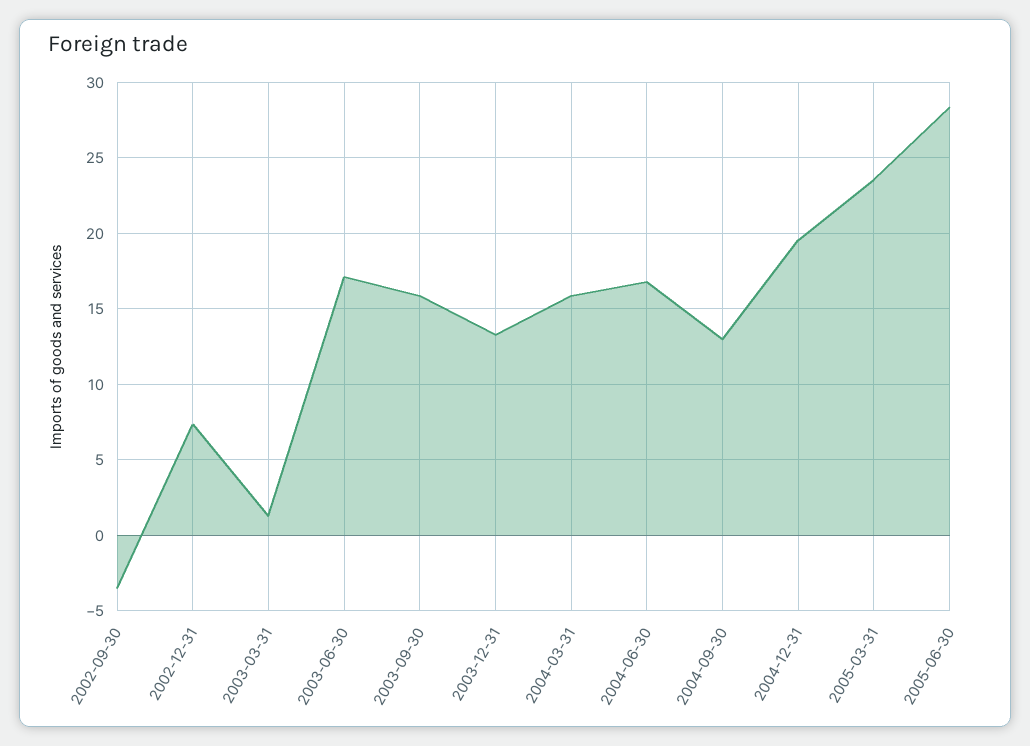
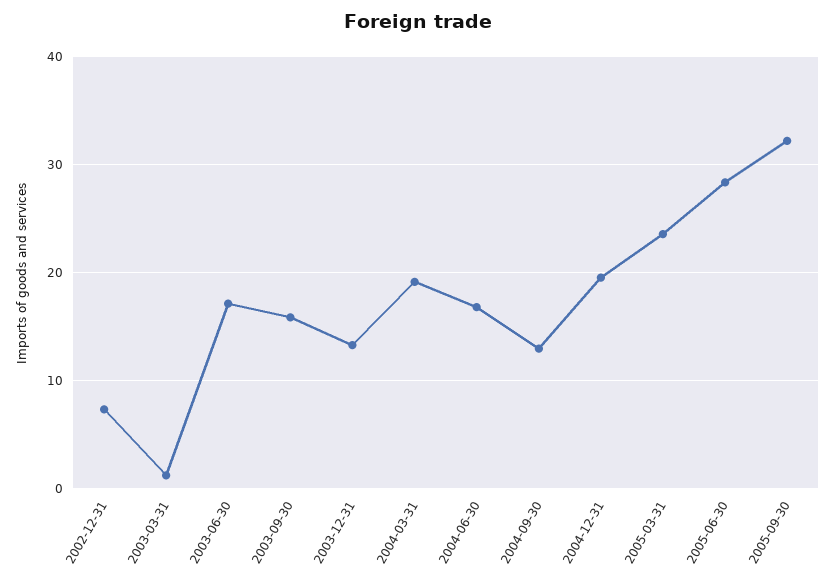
2002-09-30: -3.5 -> none
2004-03-31: 16 -> 19
2005-09-30: none -> 32

